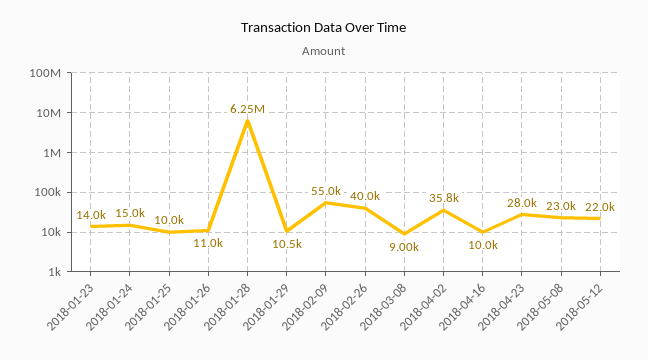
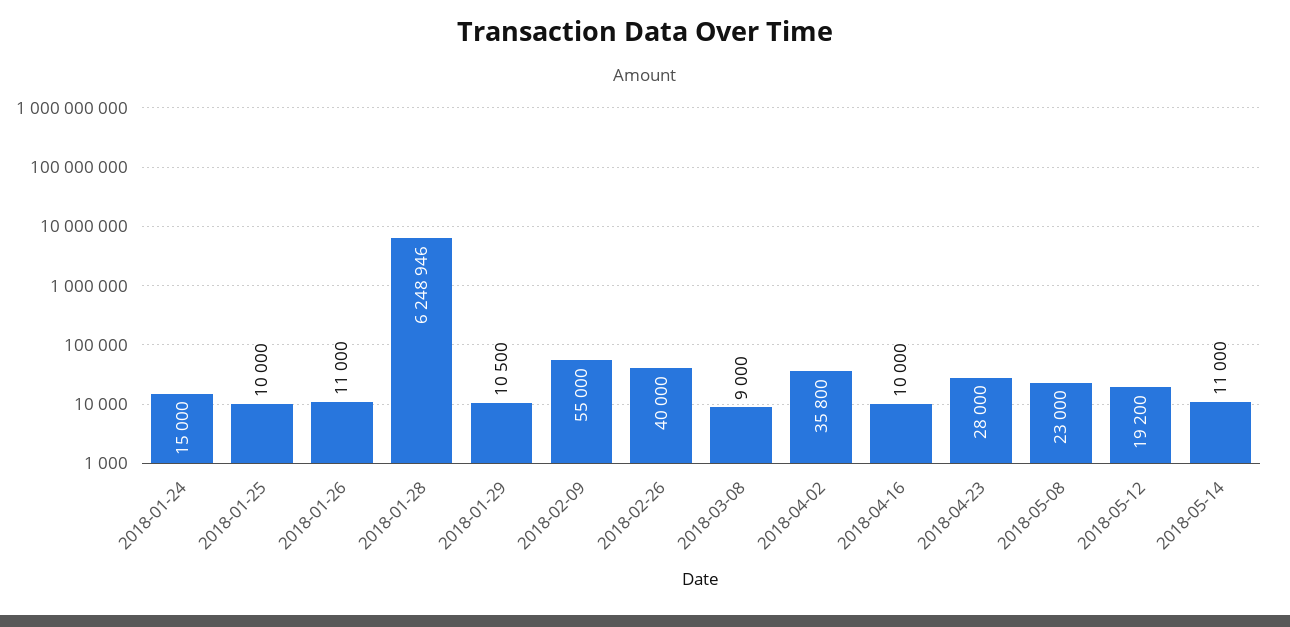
2018-01-23: 14000 -> none
2018-05-12: 22000 -> 19200
2018-05-14: none -> 11000

